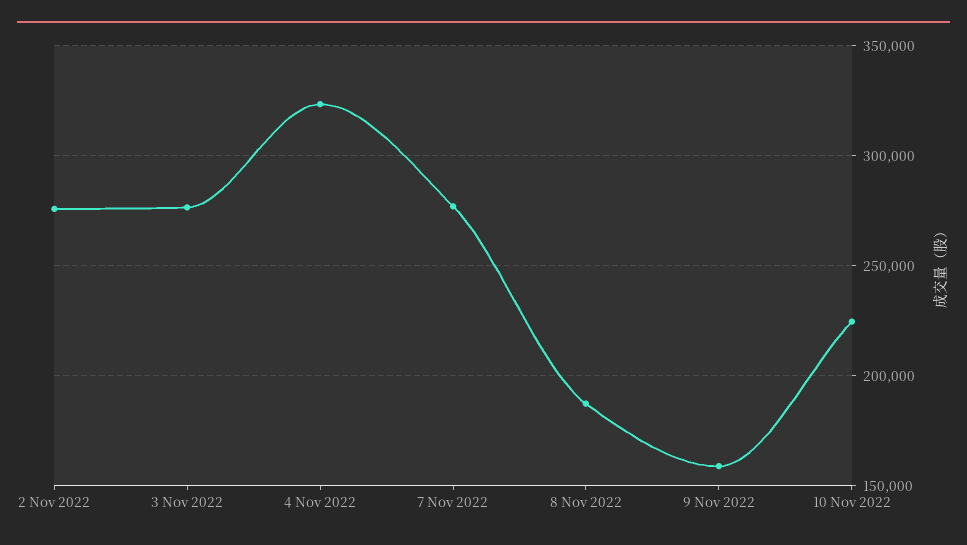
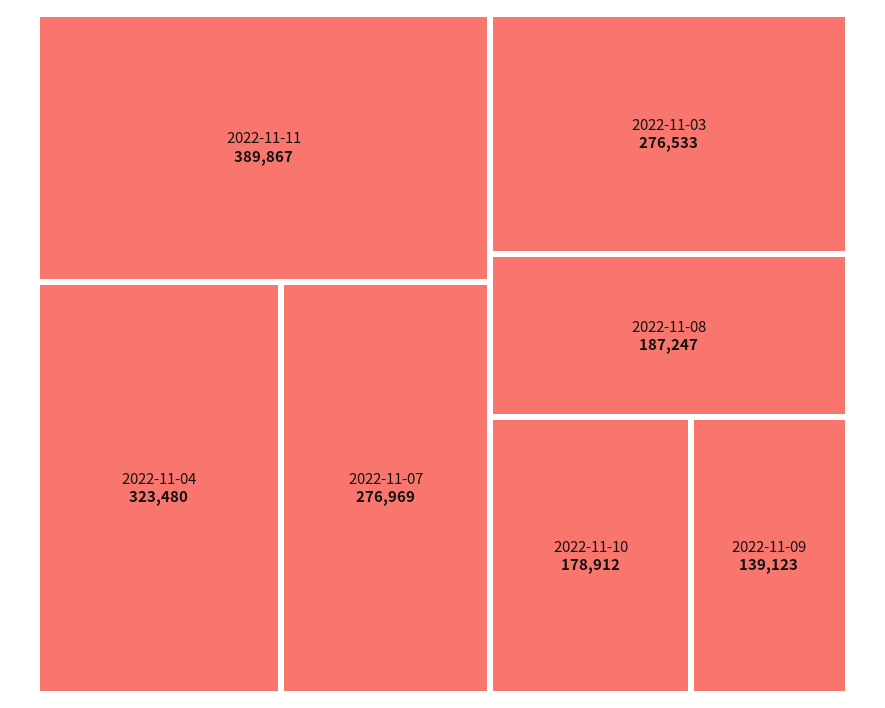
2 Nov 2022: 275000 -> none
9 Nov 2022: 160000 -> 139123
10 Nov 2022: 225000 -> 178912
2022-11-11: none -> 389867

